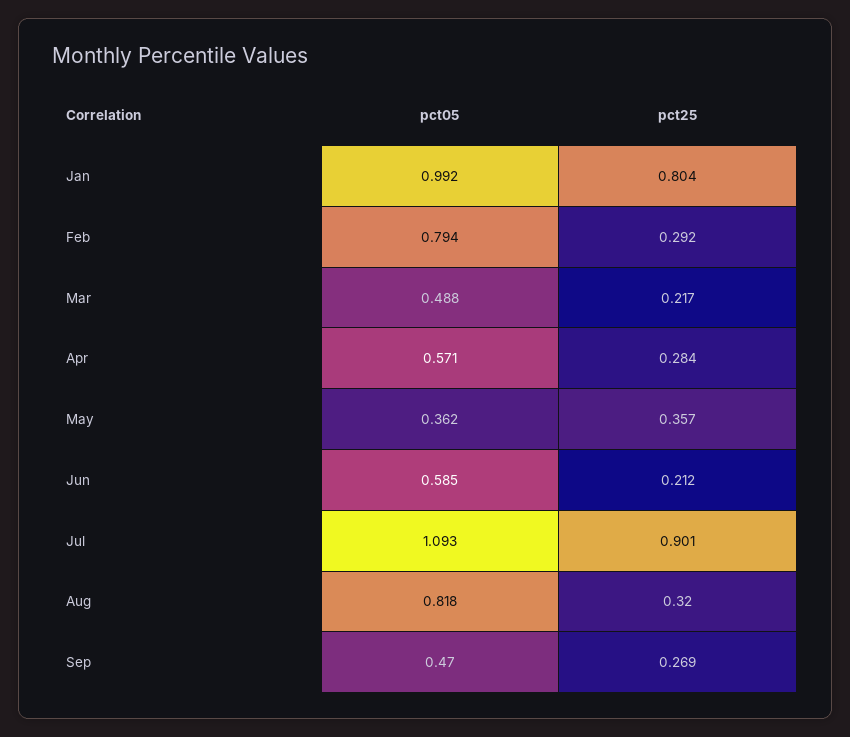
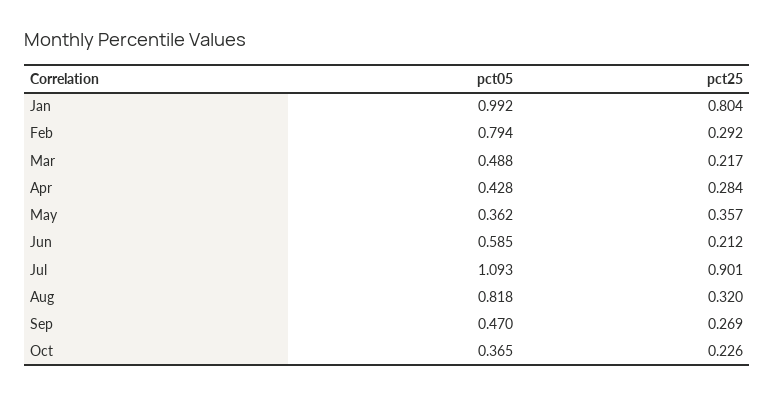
pct05, Apr: 0.571 -> 0.428
pct05, Oct: none -> 0.365
pct25, Oct: none -> 0.226

